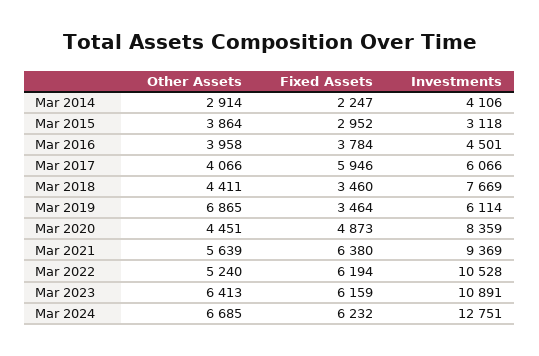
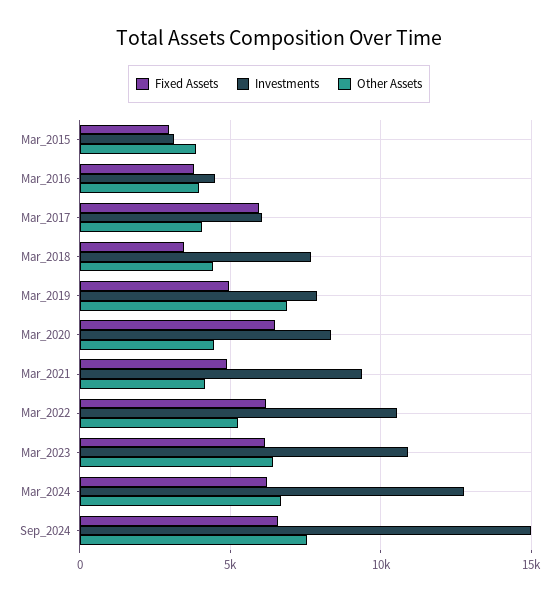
Other Assets, Mar 2014: 2914 -> none
Fixed Assets, Mar 2014: 2247 -> none
Investments, Mar 2014: 4106 -> none
Fixed Assets, Mar 2019: 3464 -> 5000
Investments, Mar 2019: 6114 -> 8000
Fixed Assets, Mar 2020: 4873 -> 6500
Other Assets, Mar 2021: 5639 -> 4000
Fixed Assets, Mar 2021: 6380 -> 5000
Fixed Assets, Sep_2024: none -> 6500
Investments, Sep_2024: none -> 15000
Other Assets, Sep_2024: none -> 7500

